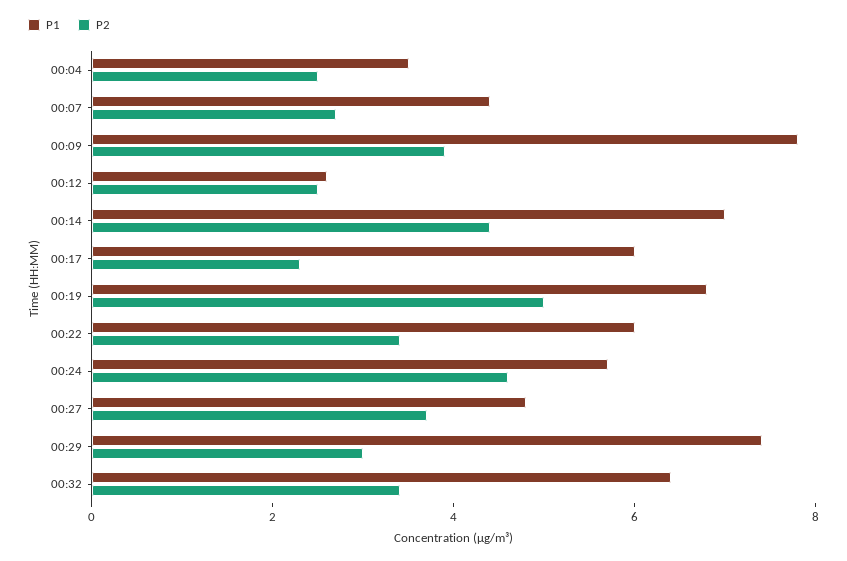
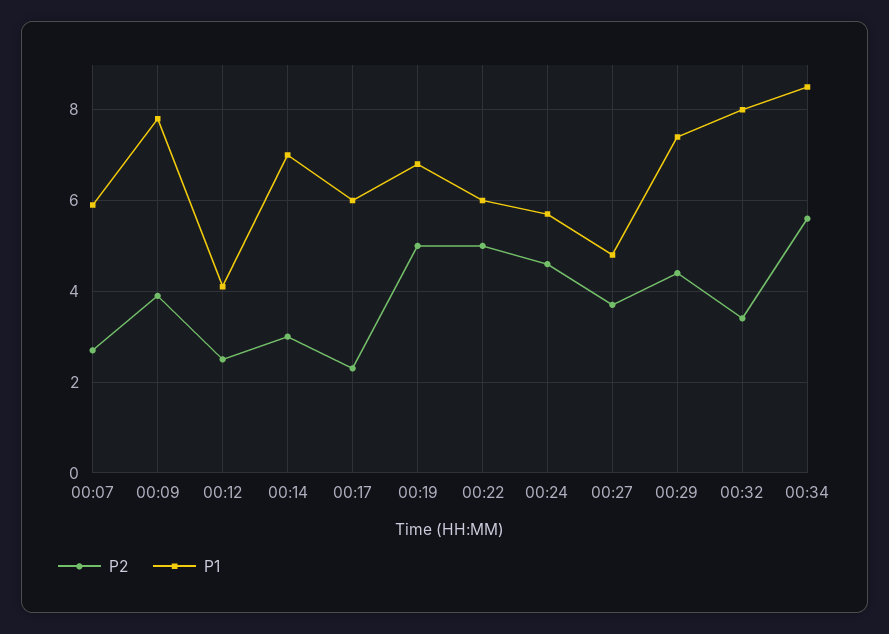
P1, 00:04: 3.5 -> none
P2, 00:04: 2.5 -> none
P1, 00:07: 4.5 -> 6
P1, 00:12: 2.5 -> 4
P2, 00:14: 4.5 -> 3
P2, 00:22: 3.5 -> 5
P2, 00:29: 3 -> 4.5
P1, 00:32: 6.5 -> 8
P2, 00:34: none -> 5.5
P1, 00:34: none -> 8.5

